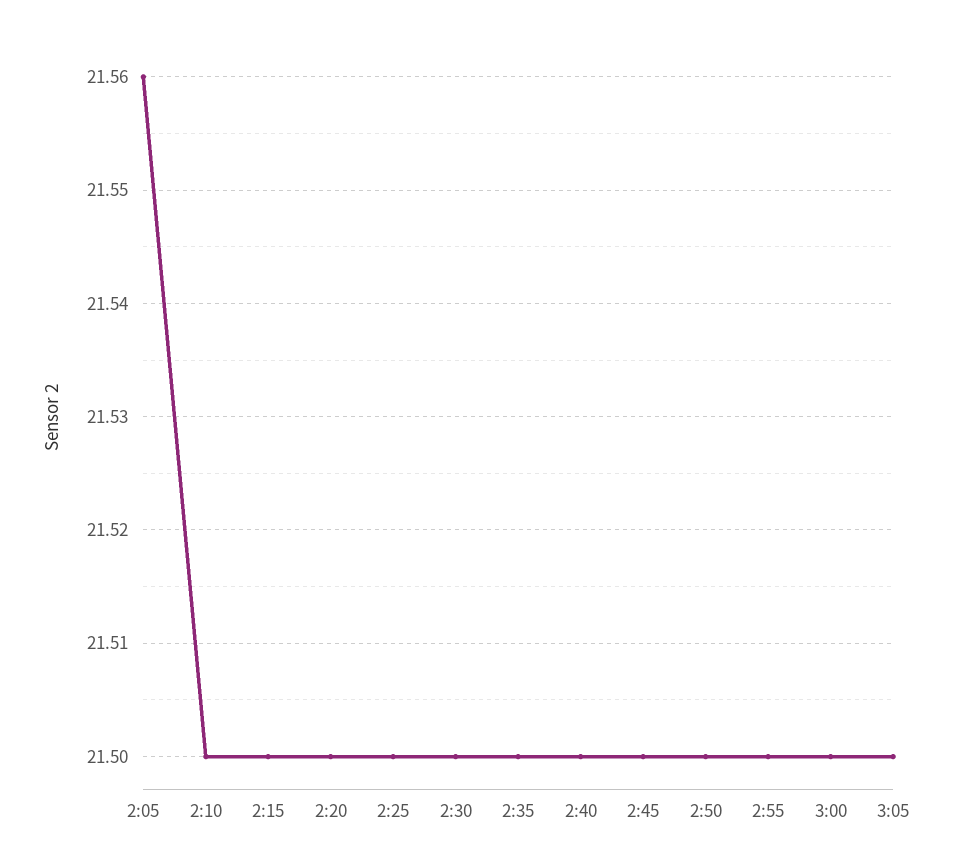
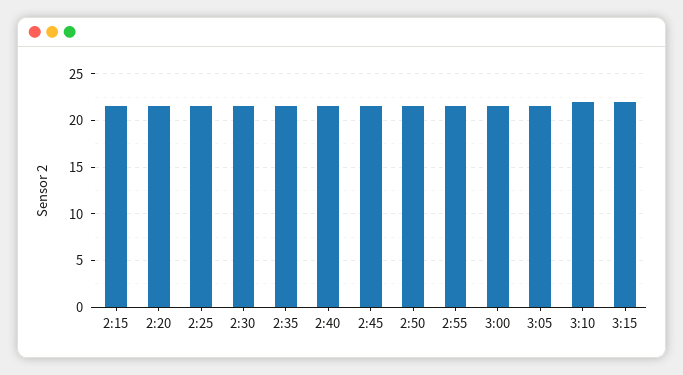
2:05: 21.56 -> none
2:10: 21.5 -> none
3:10: none -> 22
3:15: none -> 22

